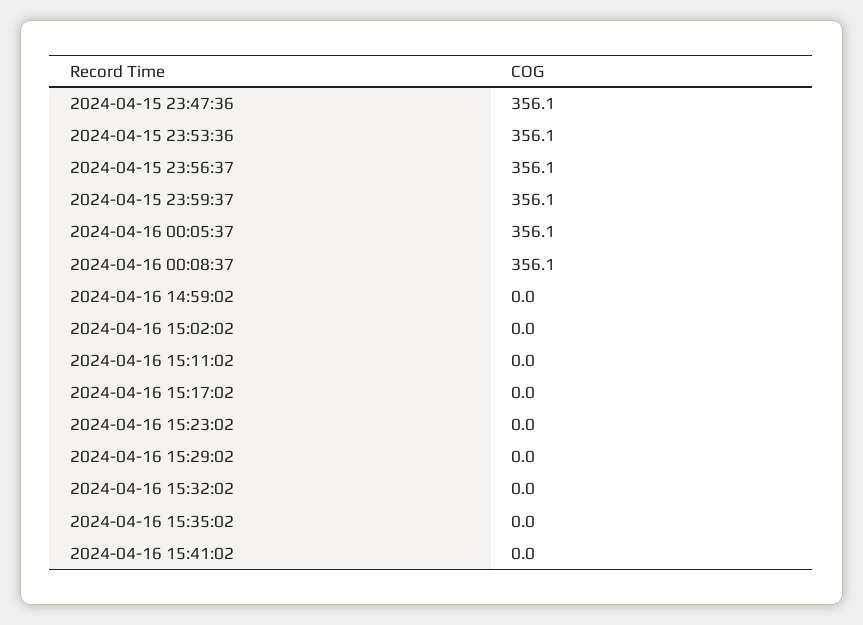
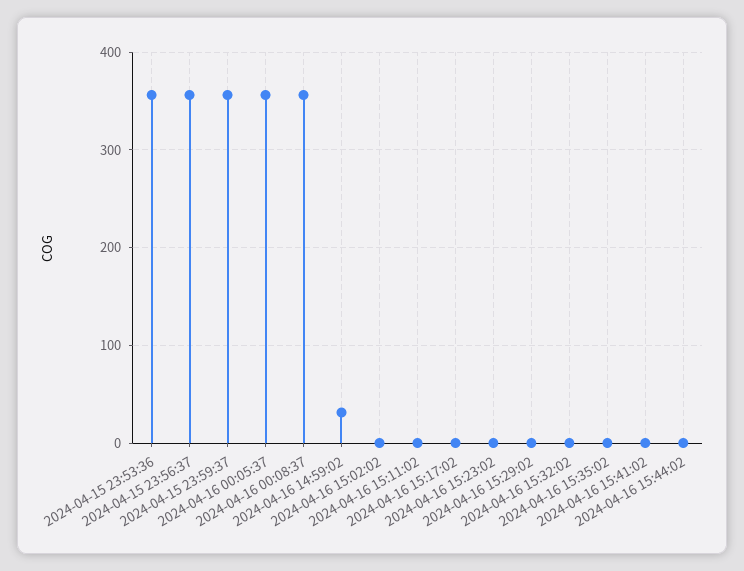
2024-04-15 23:47:36: 356.1 -> none
2024-04-16 14:59:02: 0 -> 30
2024-04-16 15:44:02: none -> 0

